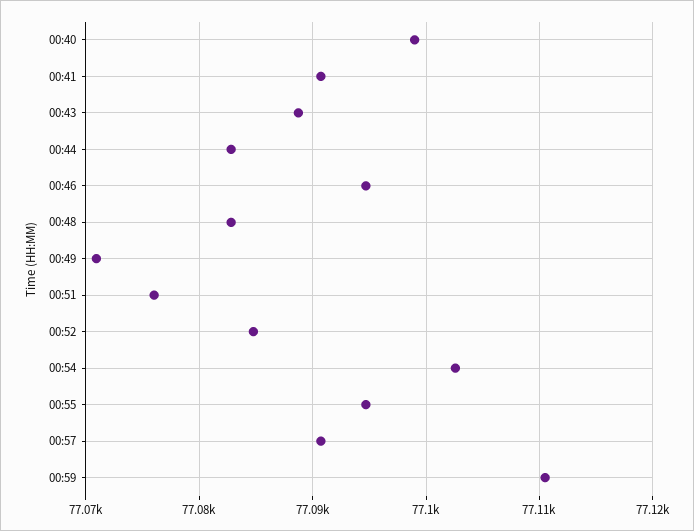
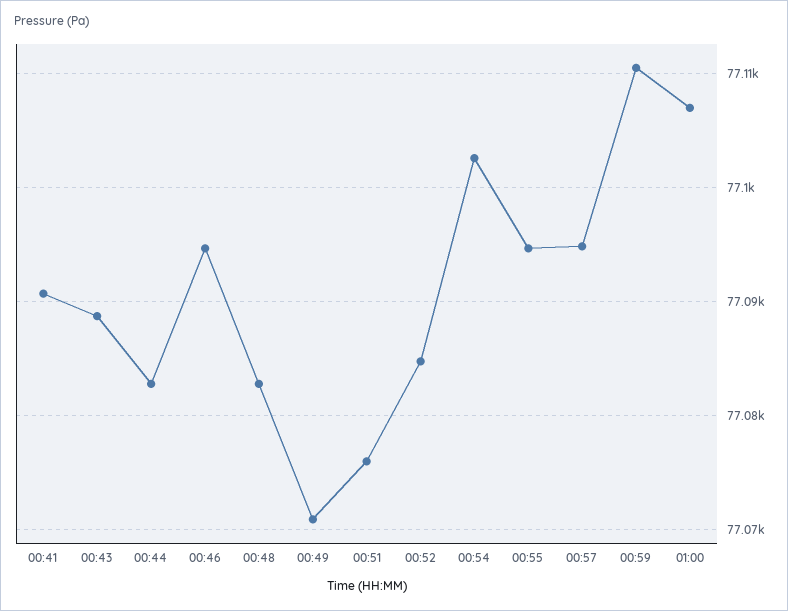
00:40: 77099 -> none
00:57: 77091 -> 77095
01:00: none -> 77107

